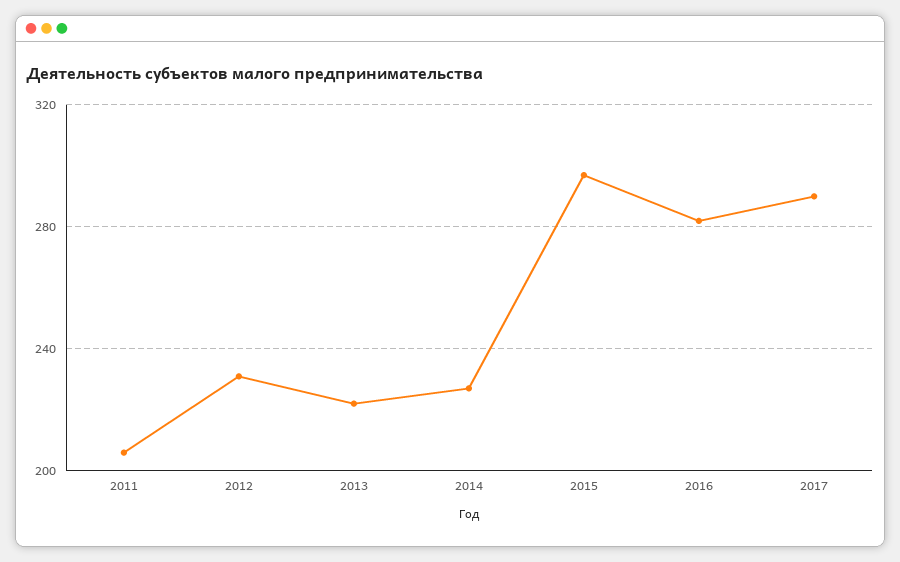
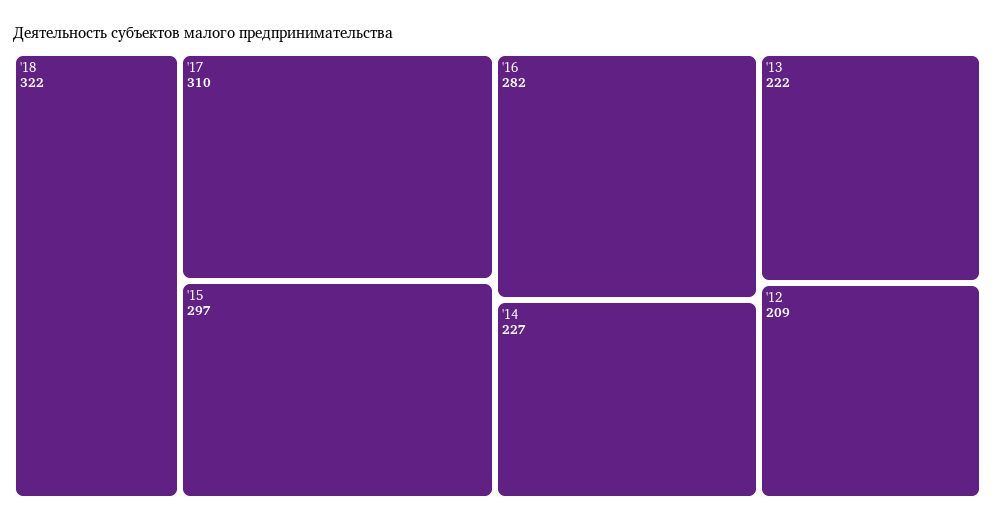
2011: 205 -> none
2012: 230 -> 209
2017: 290 -> 310
'18: none -> 322

